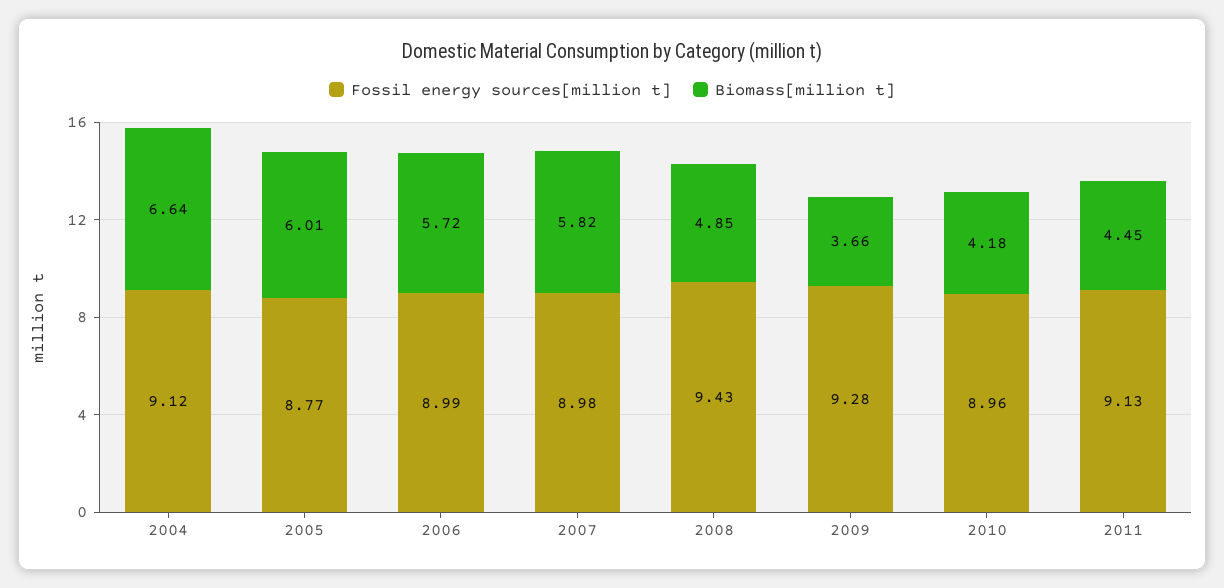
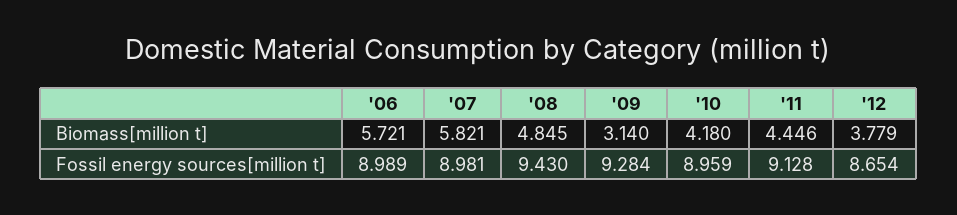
Fossil energy sources[million t], 2004: 9.12 -> none
Biomass[million t], 2004: 6.64 -> none
Fossil energy sources[million t], 2005: 8.77 -> none
Biomass[million t], 2005: 6.01 -> none
Biomass[million t], 2009: 3.66 -> 3.14
Biomass[million t], '12: none -> 3.779
Fossil energy sources[million t], '12: none -> 8.654

